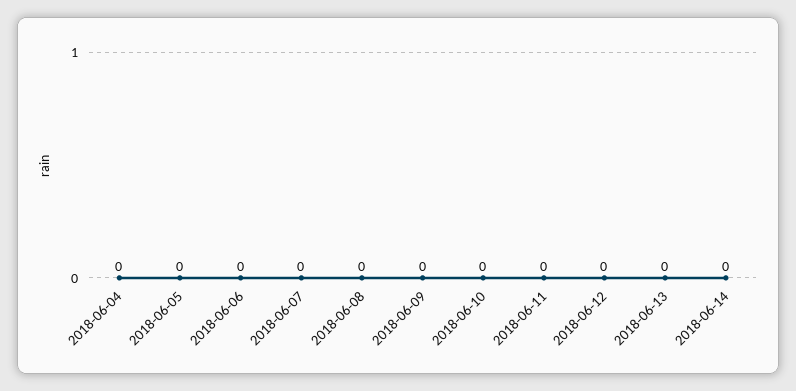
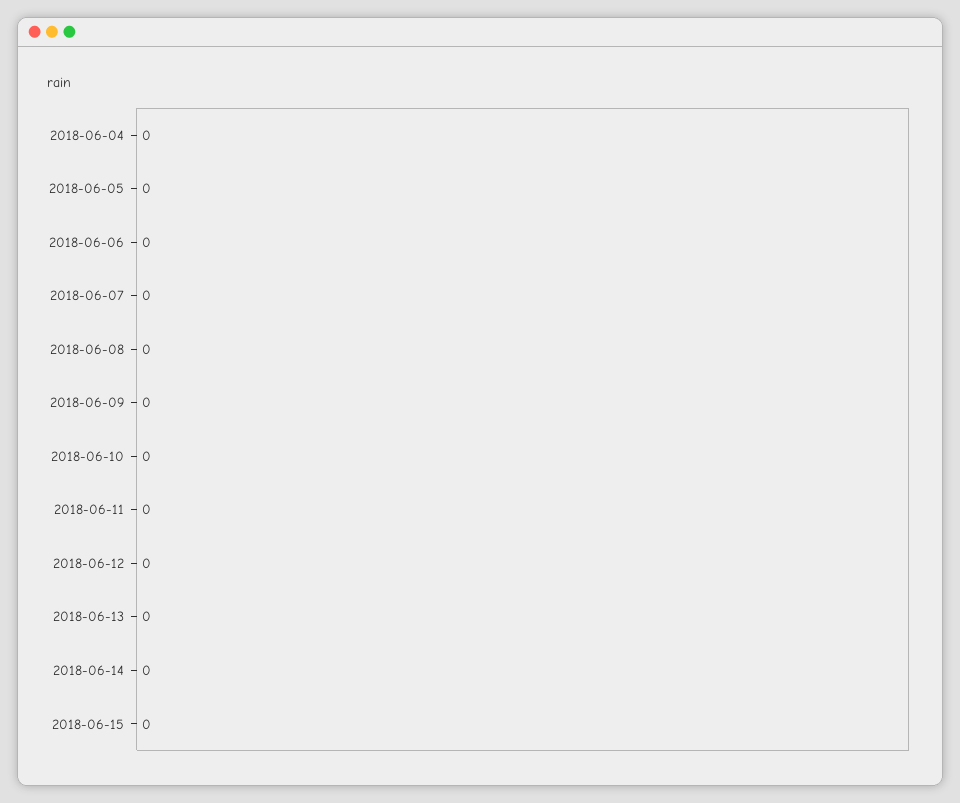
2018-06-15: none -> 0

